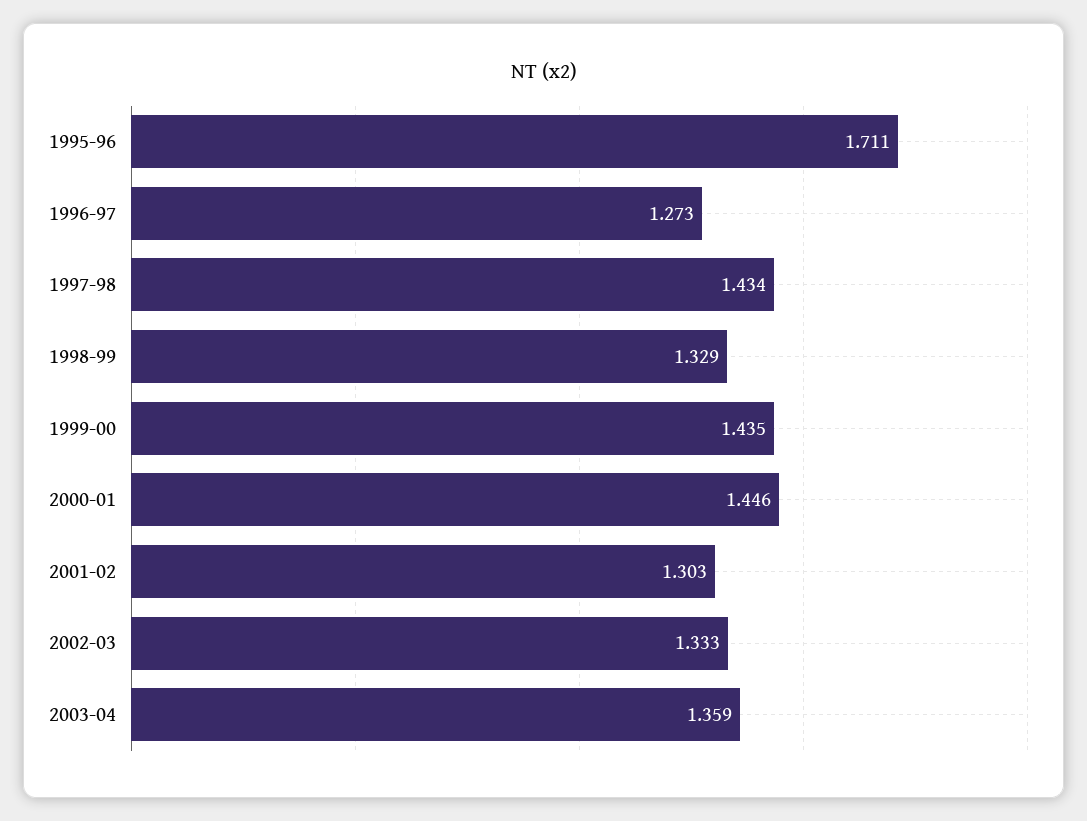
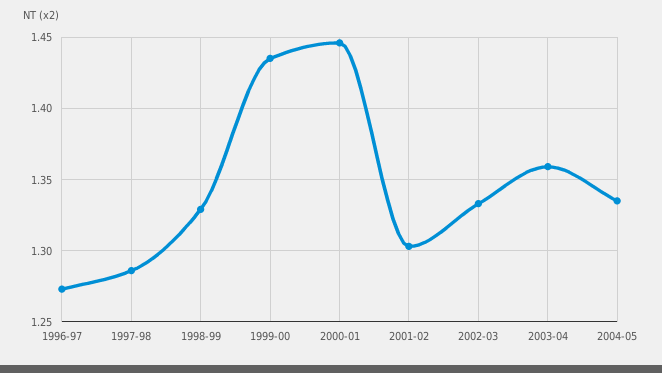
1995-96: 1.711 -> none
1997-98: 1.434 -> 1.285
2004-05: none -> 1.335

